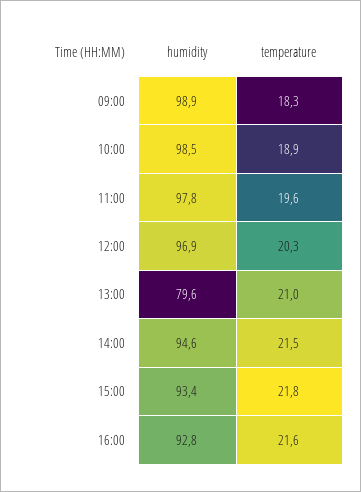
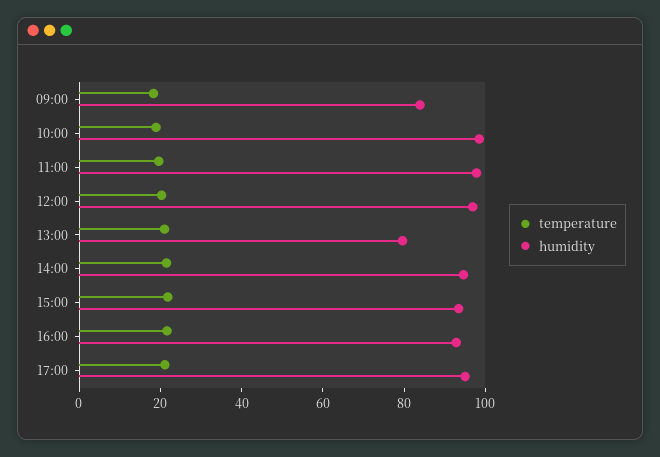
humidity, 09:00: 98.9 -> 85
temperature, 17:00: none -> 20
humidity, 17:00: none -> 95

